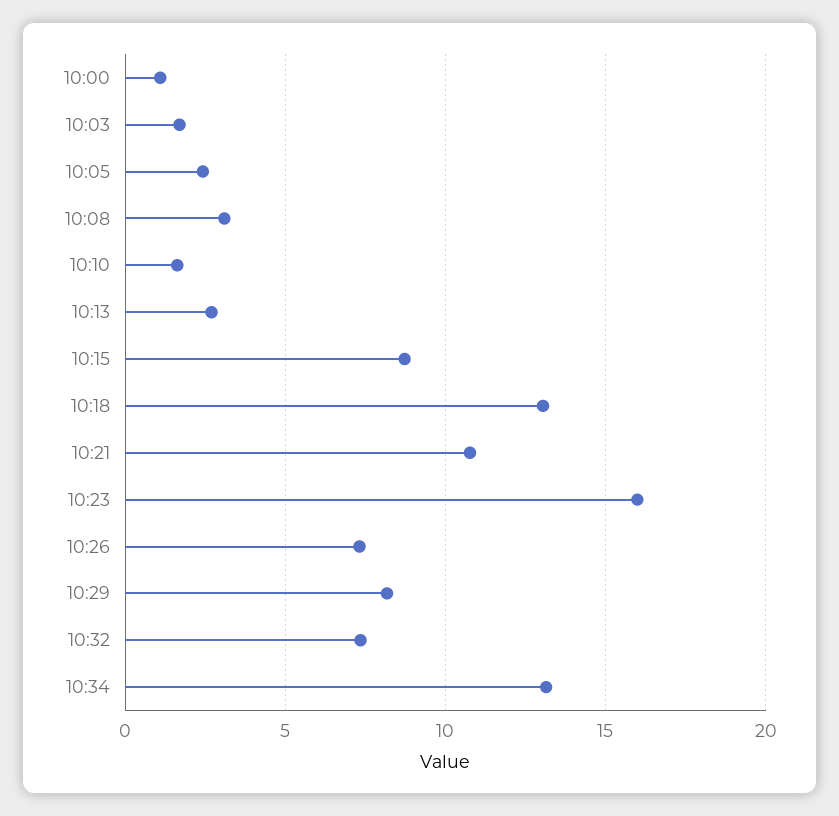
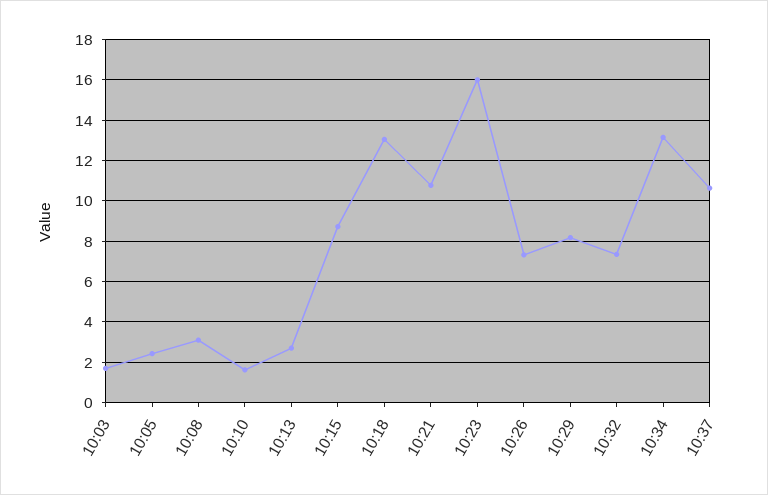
10:00: 1 -> none
10:37: none -> 10.5

